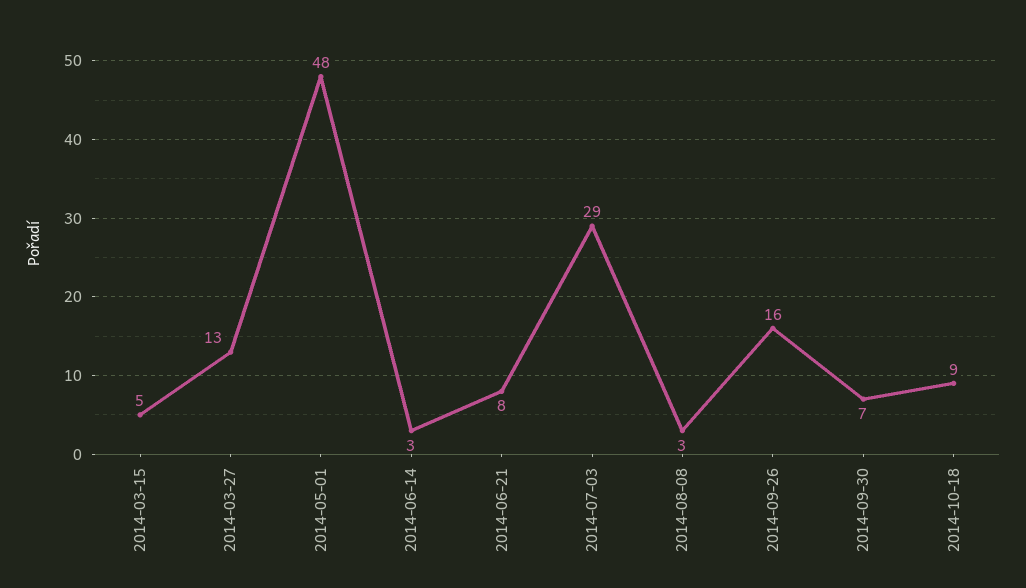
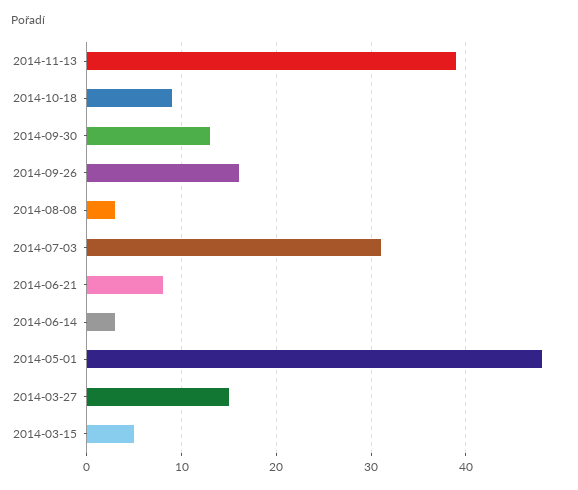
2014-03-27: 13 -> 15
2014-07-03: 29 -> 31
2014-09-30: 7 -> 13
2014-11-13: none -> 39

